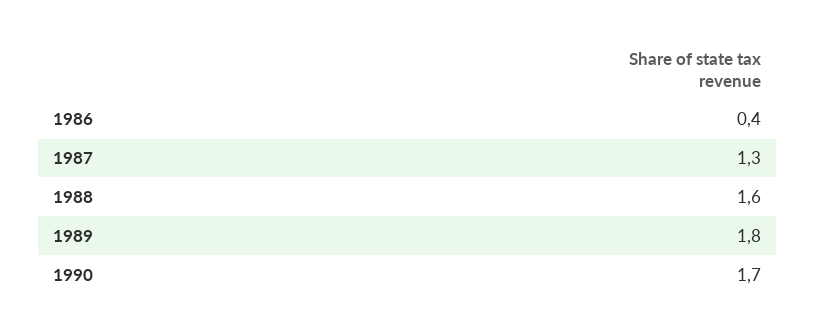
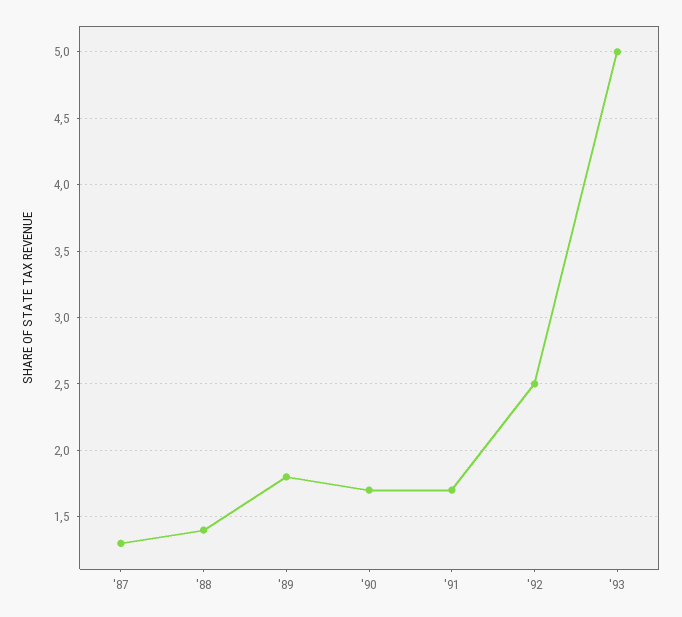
1986: 0.4 -> none
1988: 1.6 -> 1.4
'91: none -> 1.7
'92: none -> 2.5
'93: none -> 5

